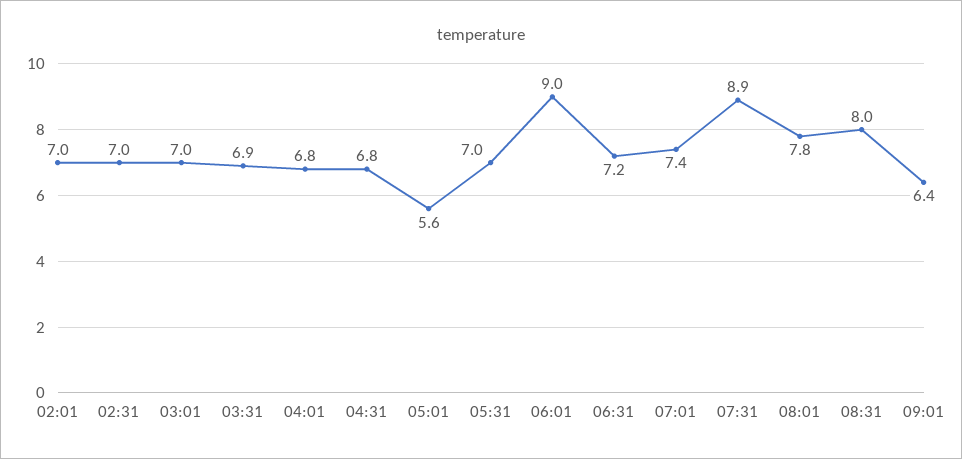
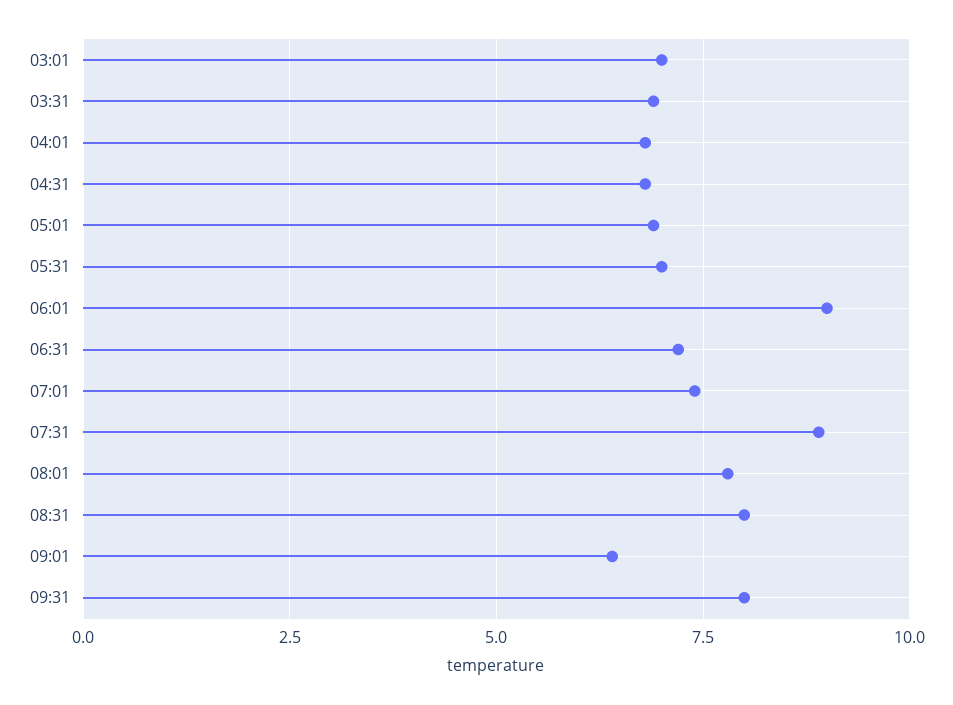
02:01: 7 -> none
02:31: 7 -> none
05:01: 5.6 -> 7
09:31: none -> 8

